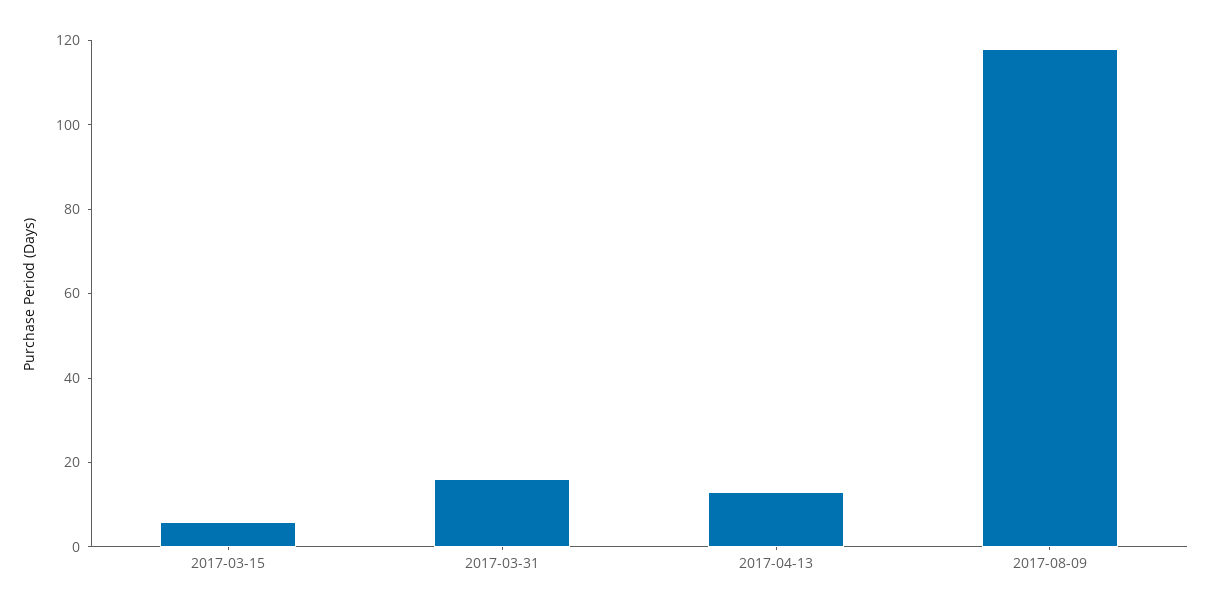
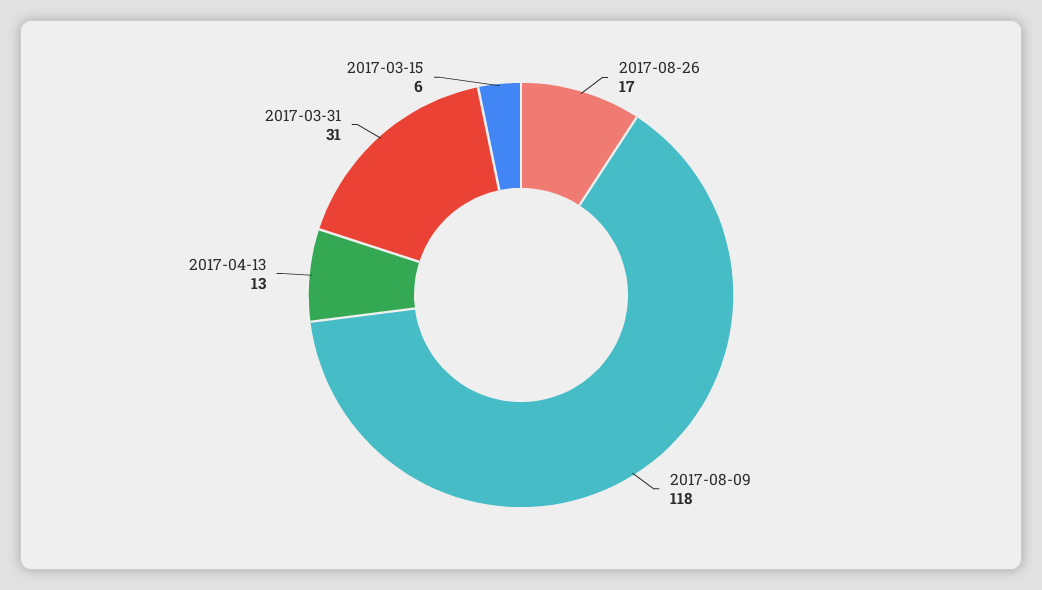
2017-03-31: 15 -> 31
2017-08-26: none -> 17

